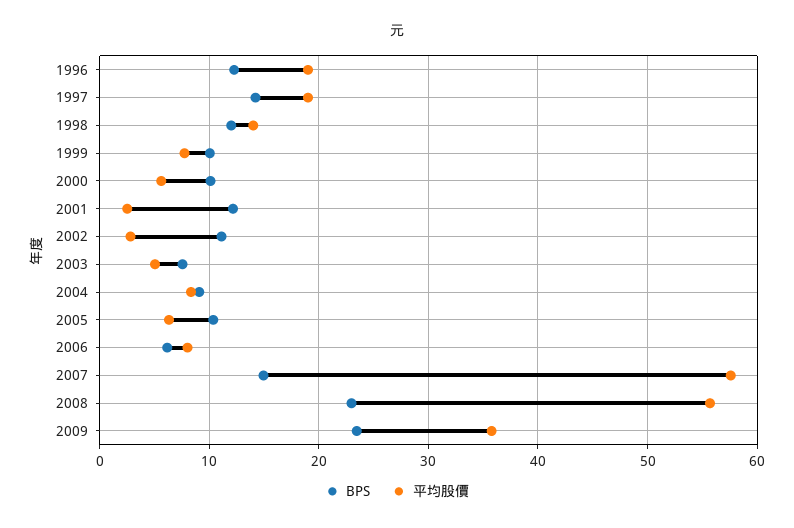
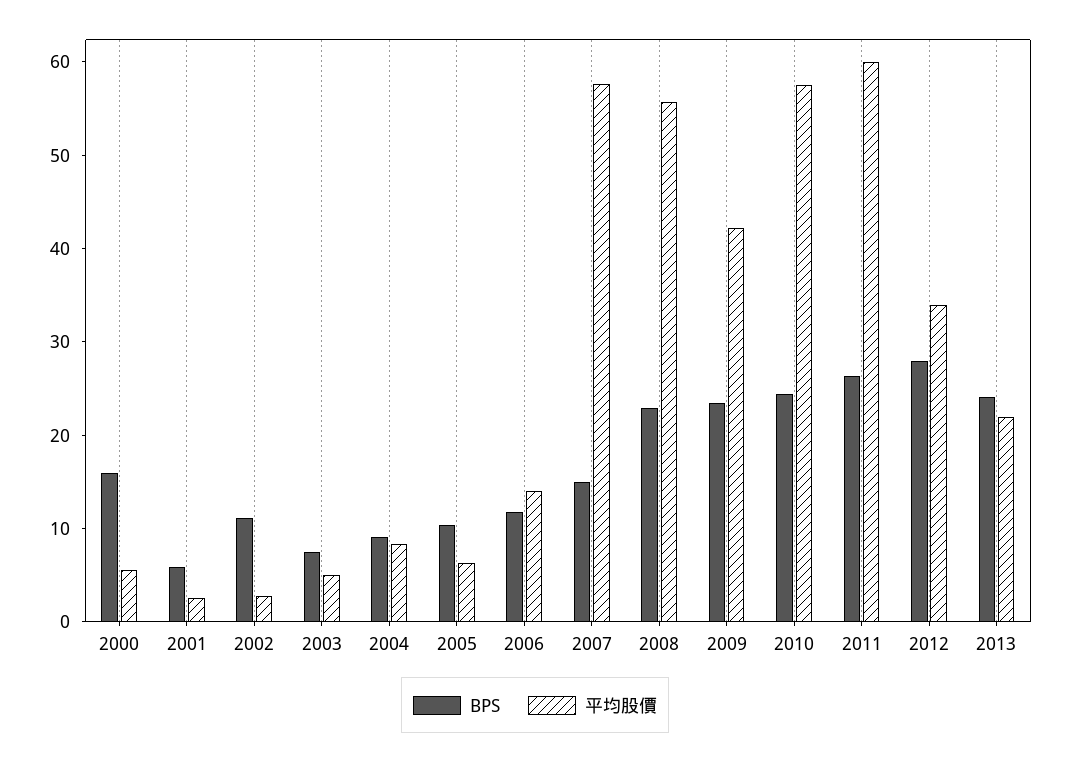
BPS, 1996: 12 -> none
平均股價, 1996: 19 -> none
BPS, 1997: 14 -> none
平均股價, 1997: 19 -> none
BPS, 1998: 12 -> none
平均股價, 1998: 14 -> none
BPS, 1999: 10 -> none
平均股價, 1999: 8 -> none
BPS, 2000: 10 -> 16
BPS, 2001: 12 -> 6
BPS, 2006: 6 -> 12
平均股價, 2006: 8 -> 14
平均股價, 2009: 36 -> 42
BPS, 2010: none -> 24
平均股價, 2010: none -> 58
BPS, 2011: none -> 26
平均股價, 2011: none -> 60
BPS, 2012: none -> 28
平均股價, 2012: none -> 34
BPS, 2013: none -> 24
平均股價, 2013: none -> 22

